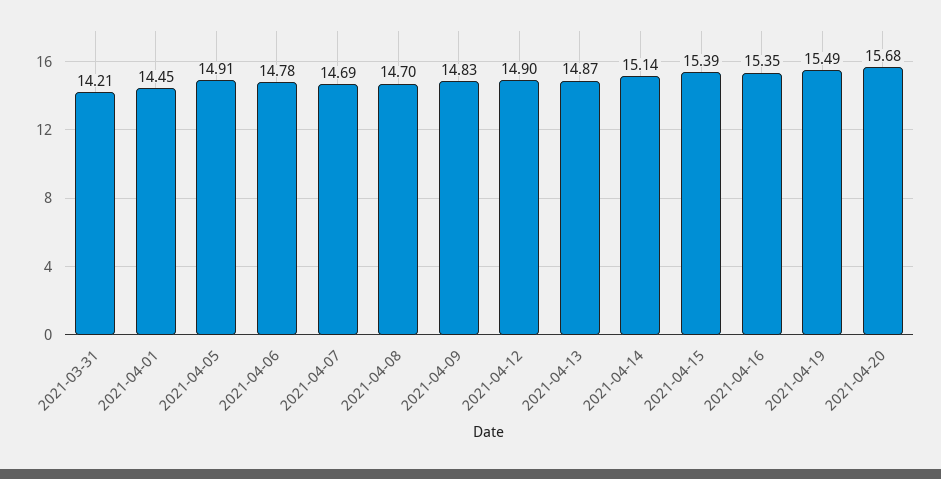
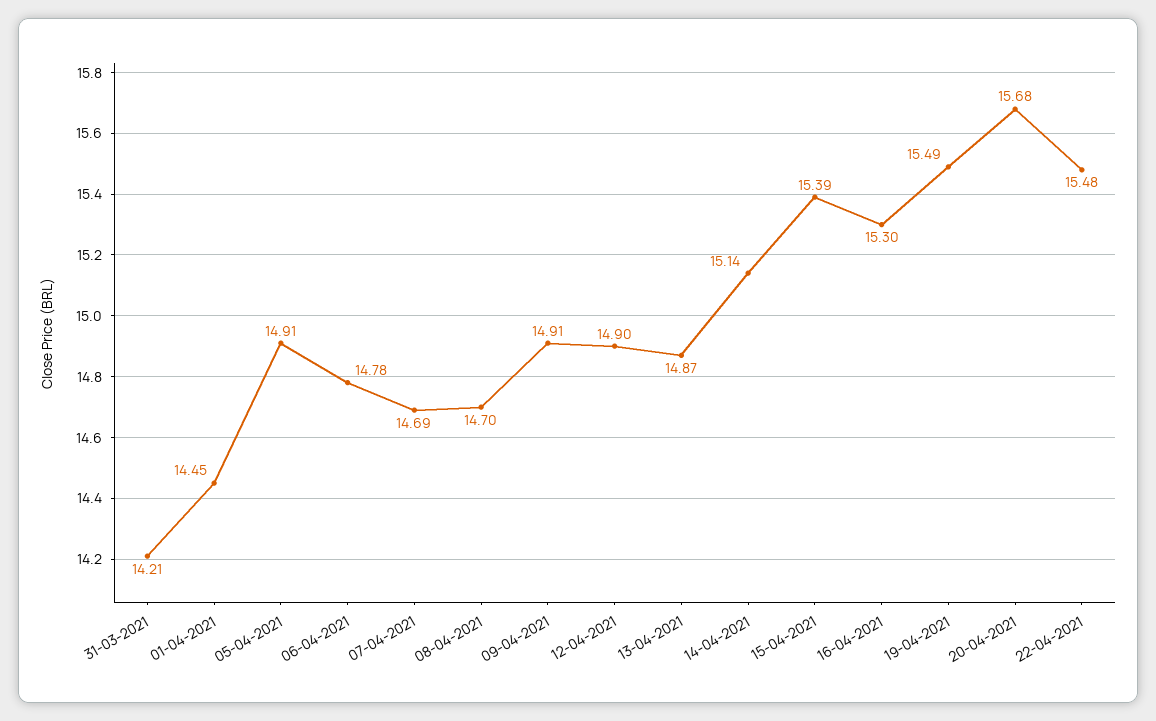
2021-04-09: 14.83 -> 14.91
2021-04-16: 15.35 -> 15.3
22-04-2021: none -> 15.48

